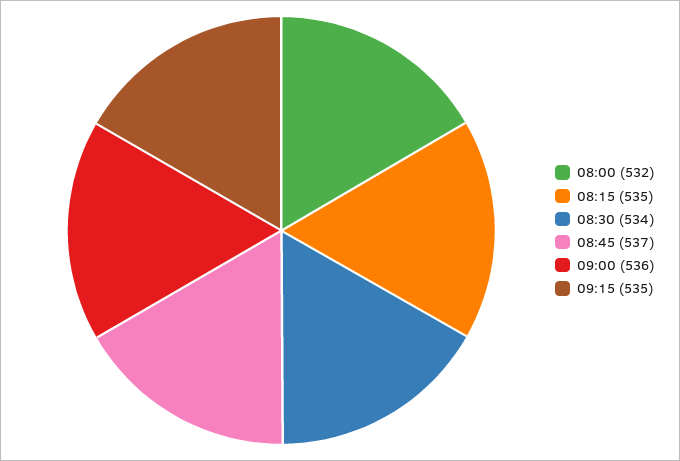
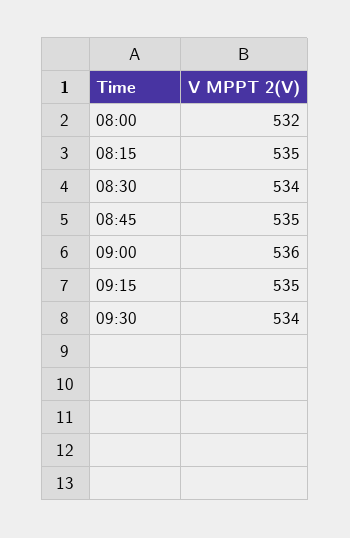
08:45: 537 -> 535
09:30: none -> 534

